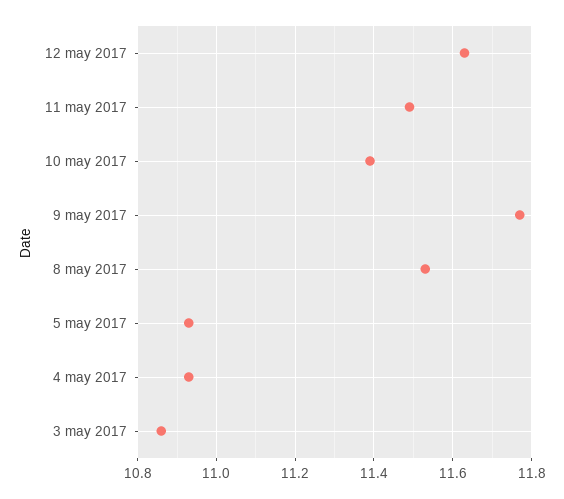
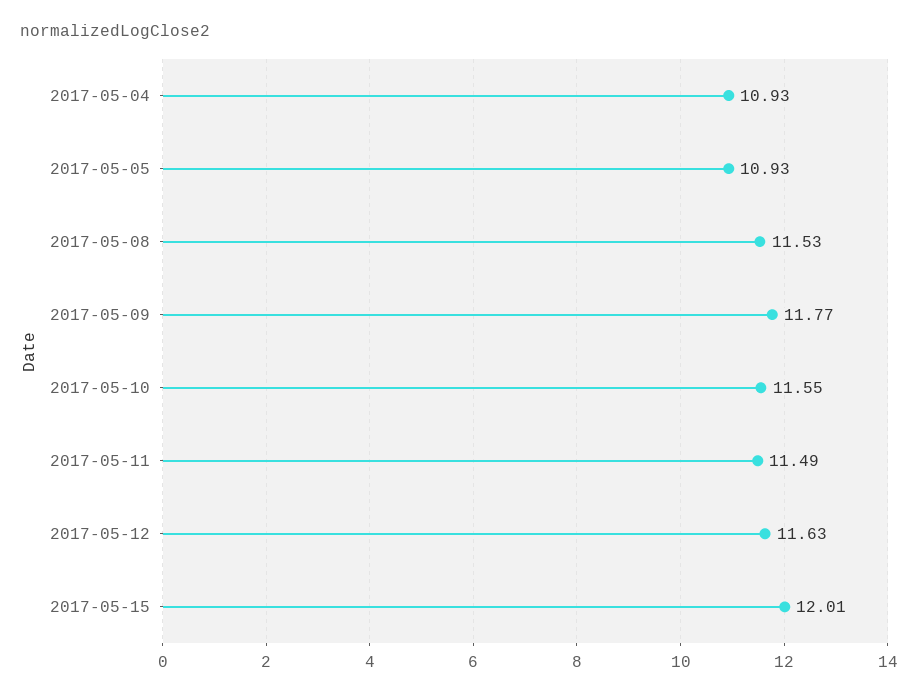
10 may 2017: 11.4 -> 11.55
3 may 2017: 10.85 -> none
2017-05-15: none -> 12.01

